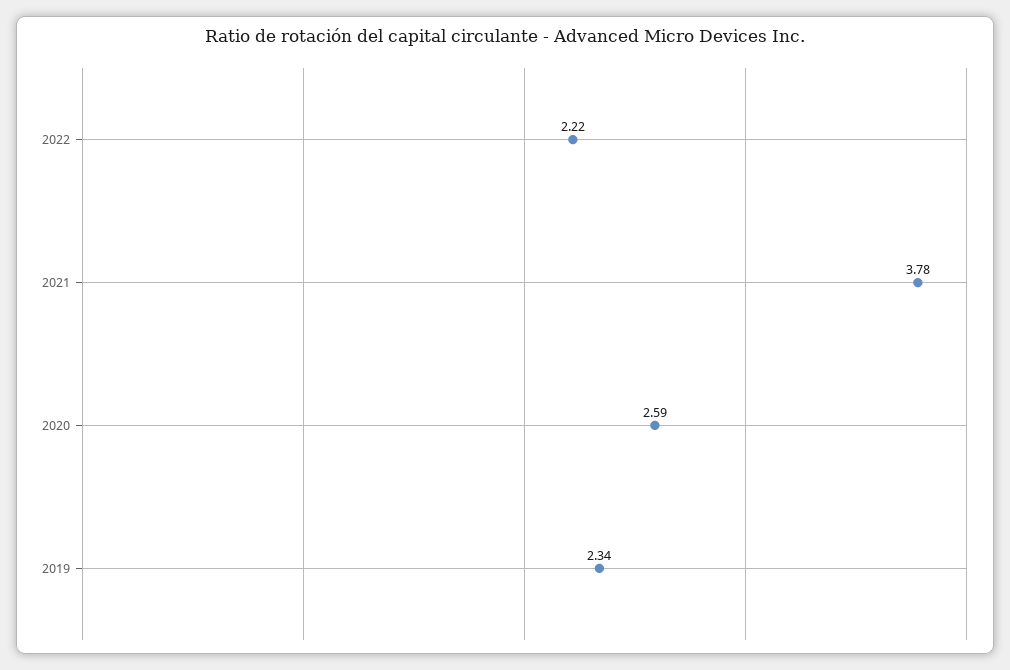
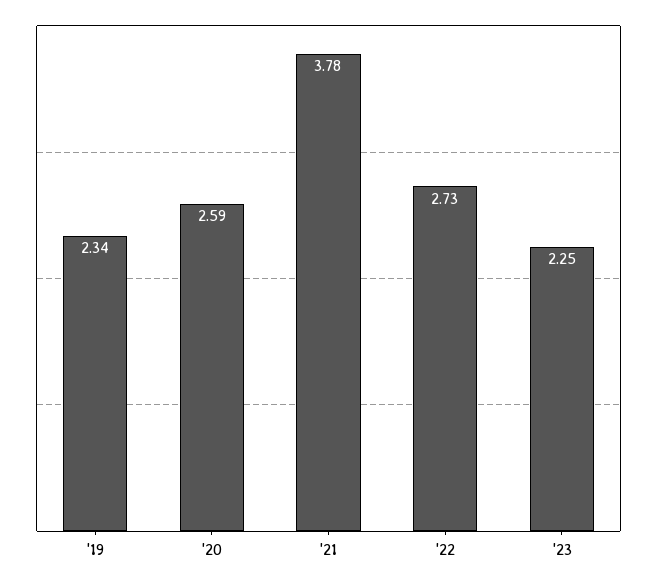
2022: 2.22 -> 2.73
'23: none -> 2.25

